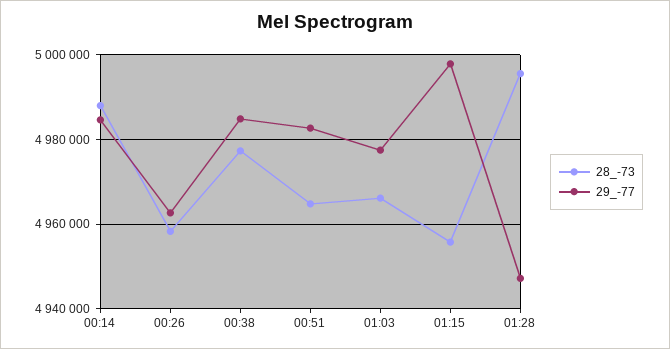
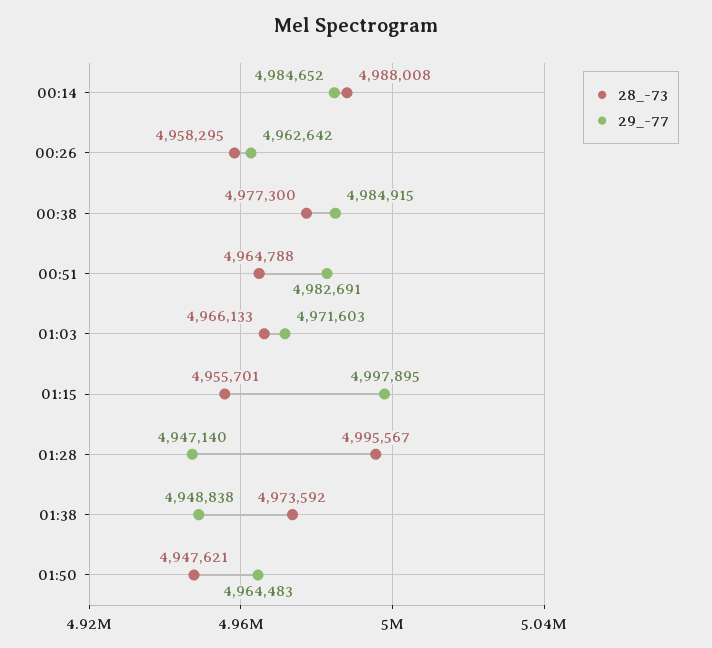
29_-77, 01:03: 4978000 -> 4971603
28_-73, 01:38: none -> 4973592
29_-77, 01:38: none -> 4948838
28_-73, 01:50: none -> 4947621
29_-77, 01:50: none -> 4964483

